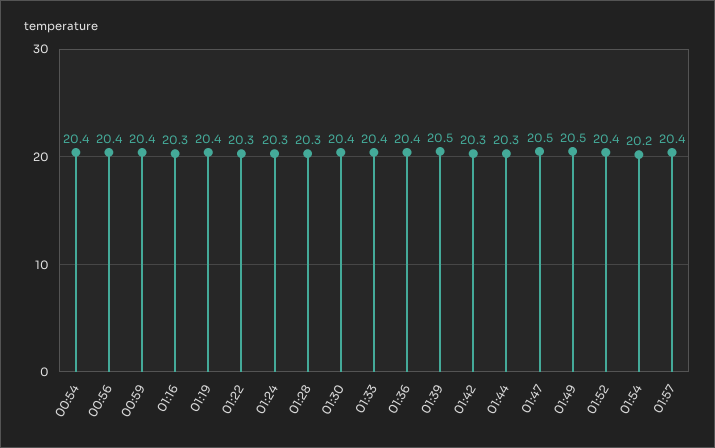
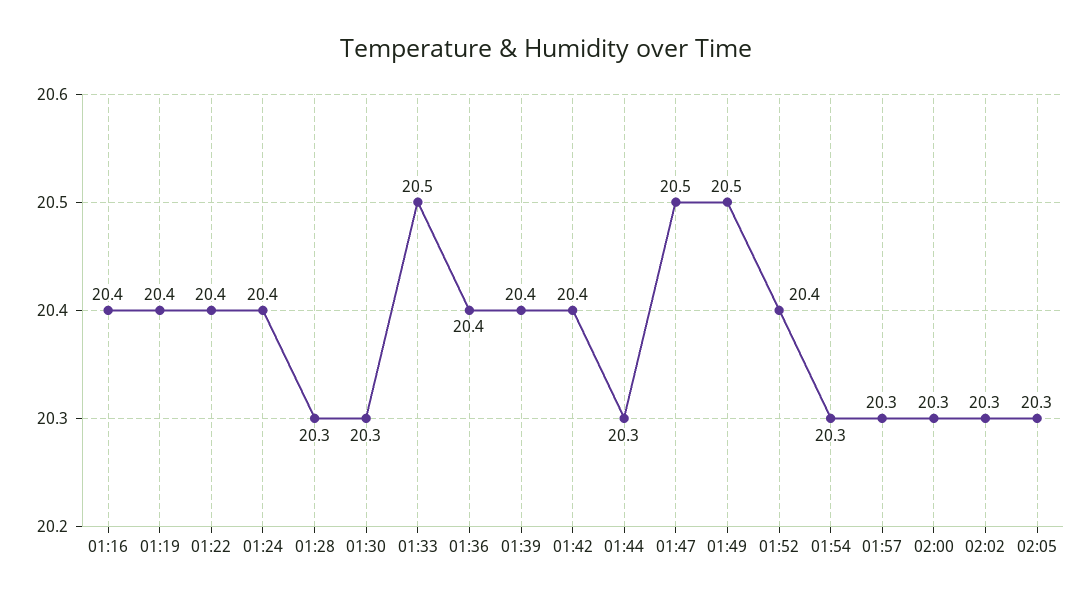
00:54: 20.4 -> none
00:56: 20.4 -> none
00:59: 20.4 -> none
01:16: 20.3 -> 20.4
01:22: 20.3 -> 20.4
01:24: 20.3 -> 20.4
01:30: 20.4 -> 20.3
01:33: 20.4 -> 20.5
01:39: 20.5 -> 20.4
01:42: 20.3 -> 20.4
01:54: 20.2 -> 20.3
01:57: 20.4 -> 20.3
02:00: none -> 20.3
02:02: none -> 20.3
02:05: none -> 20.3

